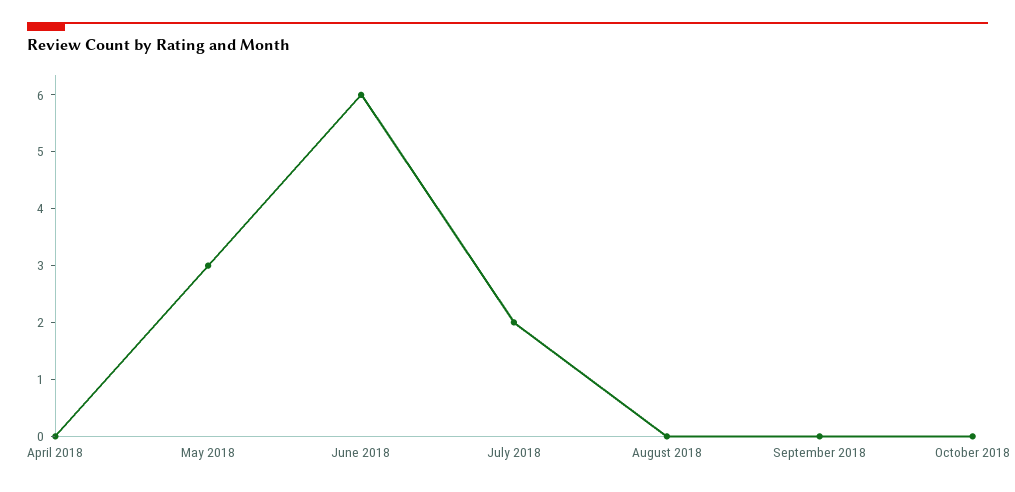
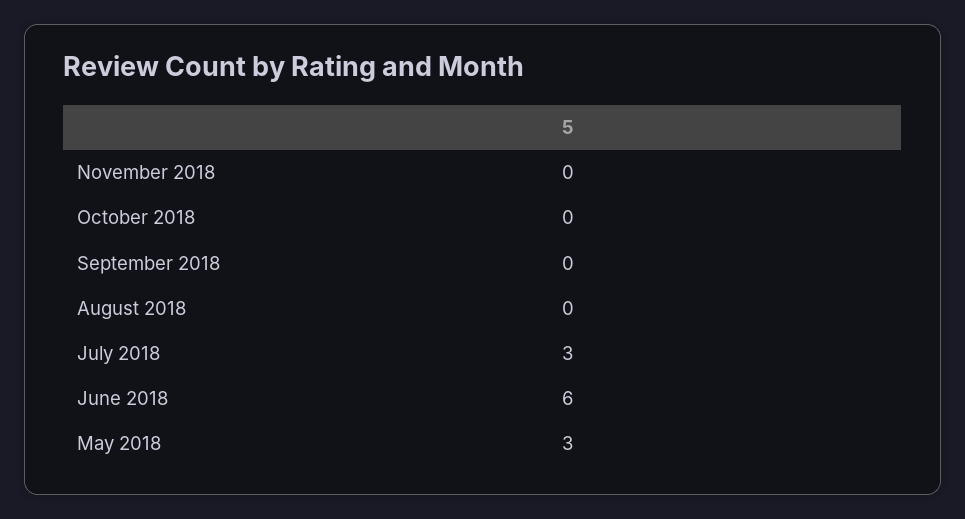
April 2018: 0 -> none
July 2018: 2 -> 3
November 2018: none -> 0

